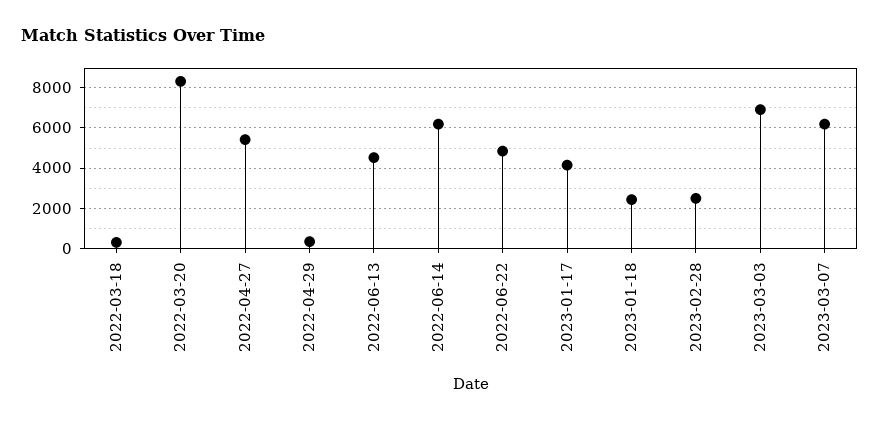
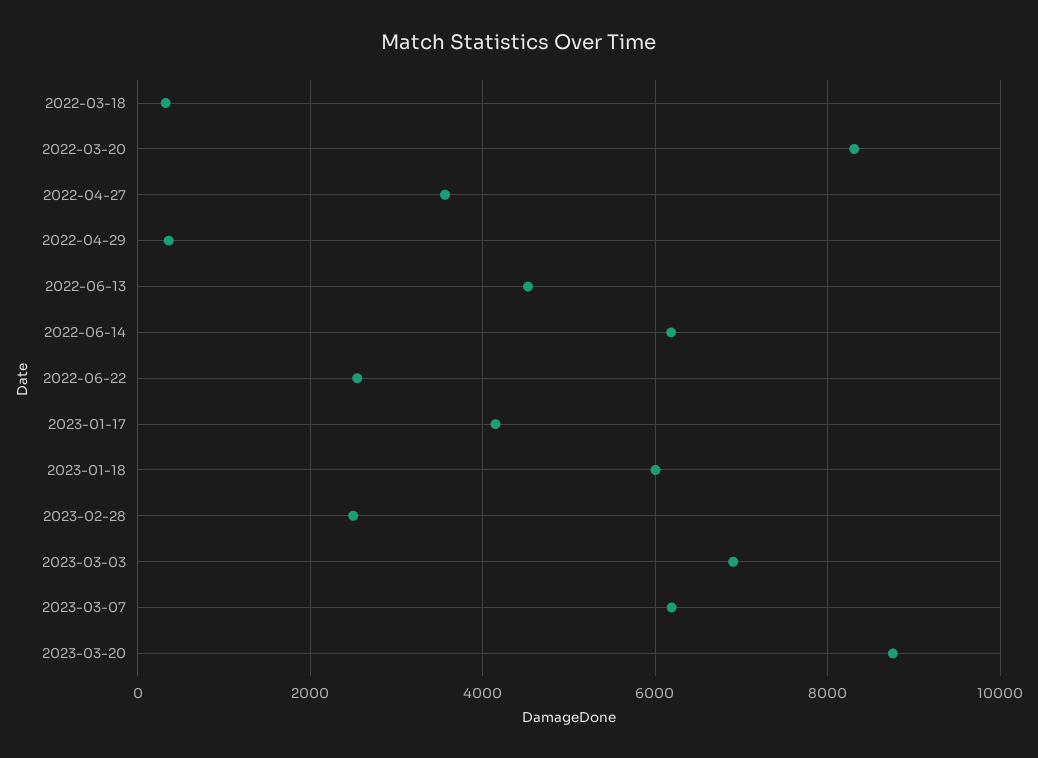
2022-04-27: 5500 -> 3600
2022-06-22: 5000 -> 2600
2023-01-18: 2500 -> 6000
2023-03-20: none -> 8800

